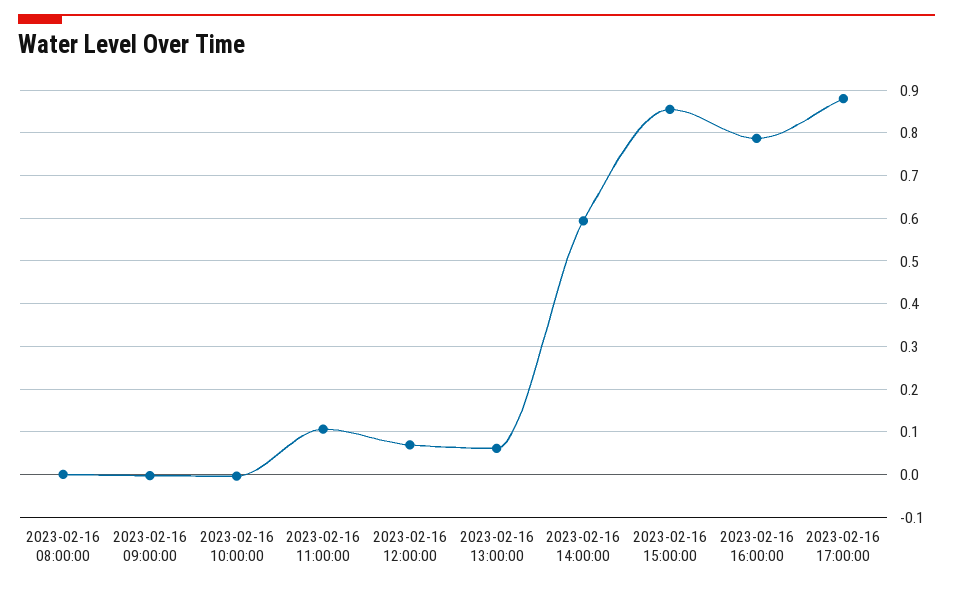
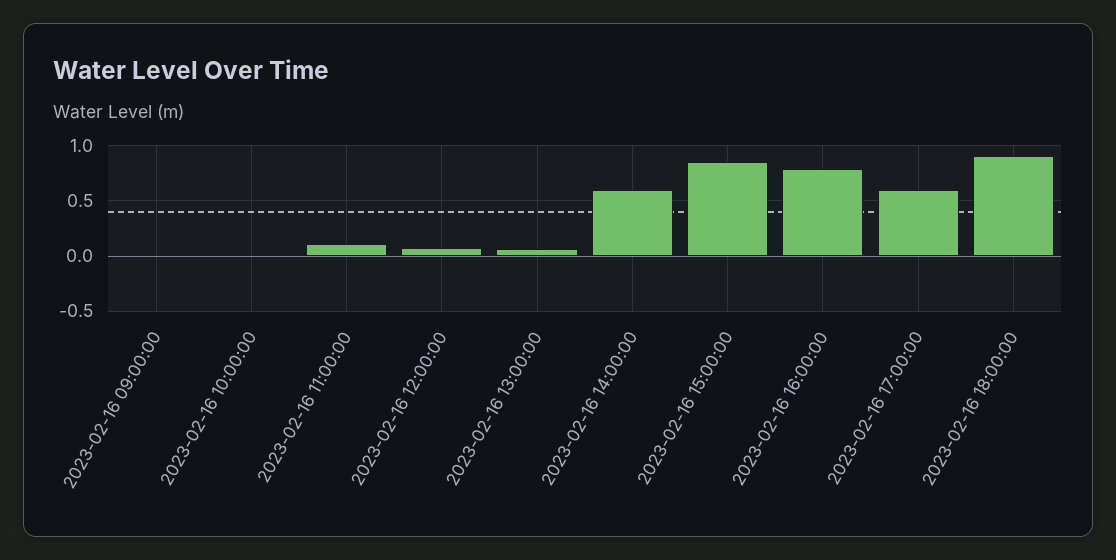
2023-02-16 08:00:00: 0 -> none
2023-02-16 17:00:00: 0.88 -> 0.6
2023-02-16 18:00:00: none -> 0.9

